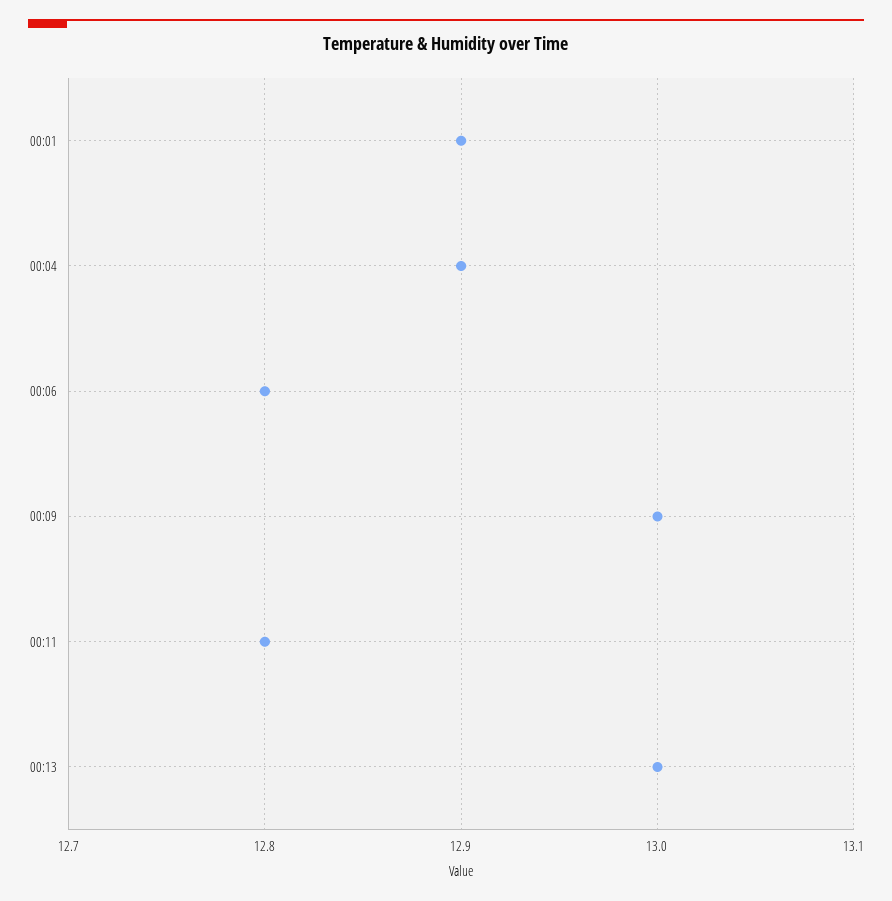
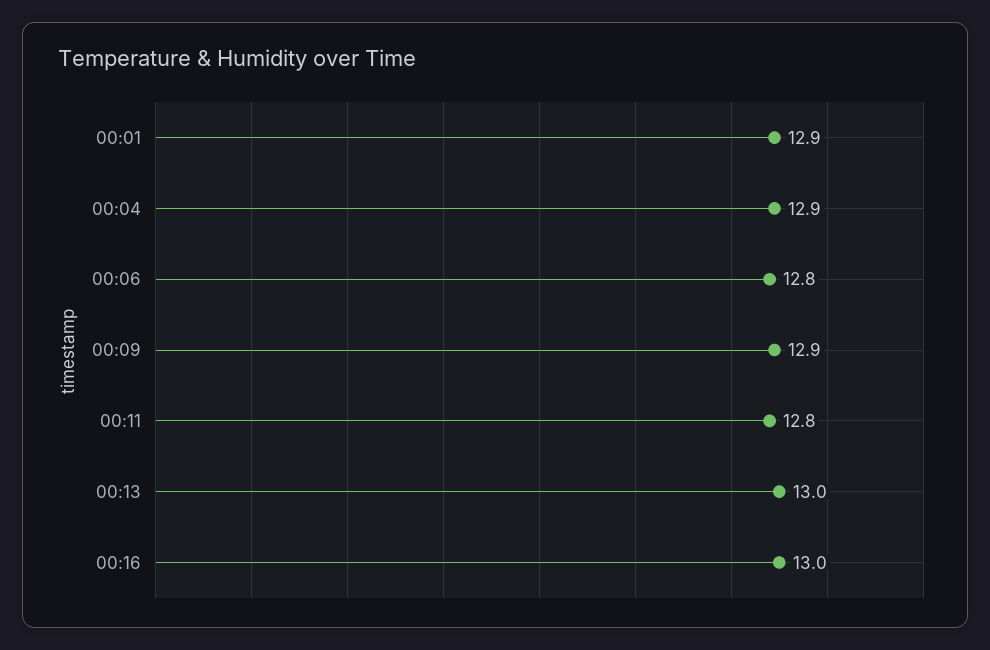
00:09: 13 -> 12.9
00:16: none -> 13

